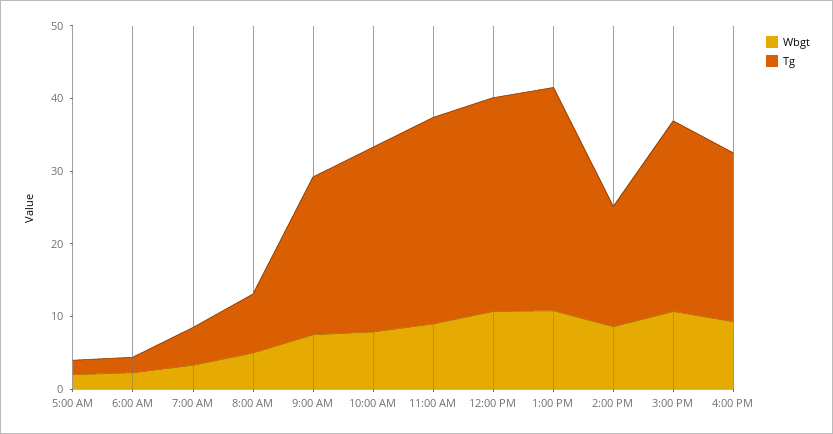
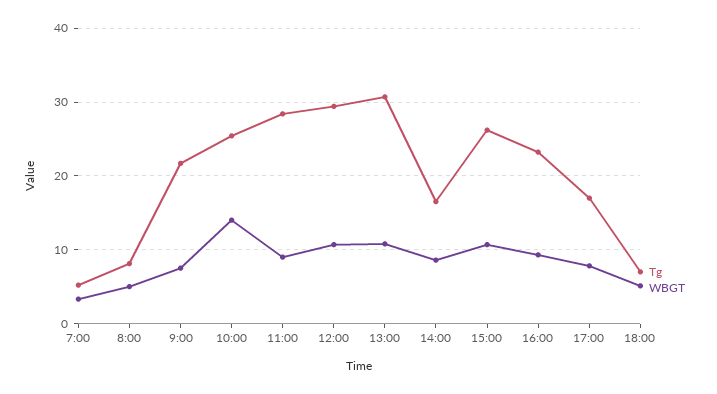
Wbgt, 5:00 AM: 2 -> none
Tg, 5:00 AM: 2 -> none
Wbgt, 6:00 AM: 2 -> none
Tg, 6:00 AM: 2 -> none
Wbgt, 10:00 AM: 8 -> 14
Tg, 17:00: none -> 17
Wbgt, 17:00: none -> 8
Tg, 18:00: none -> 7
Wbgt, 18:00: none -> 5

